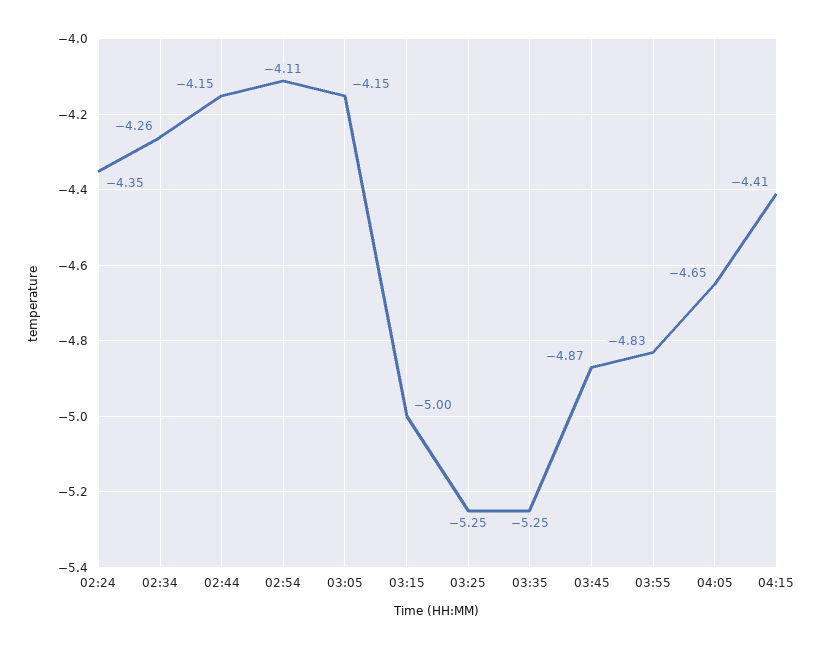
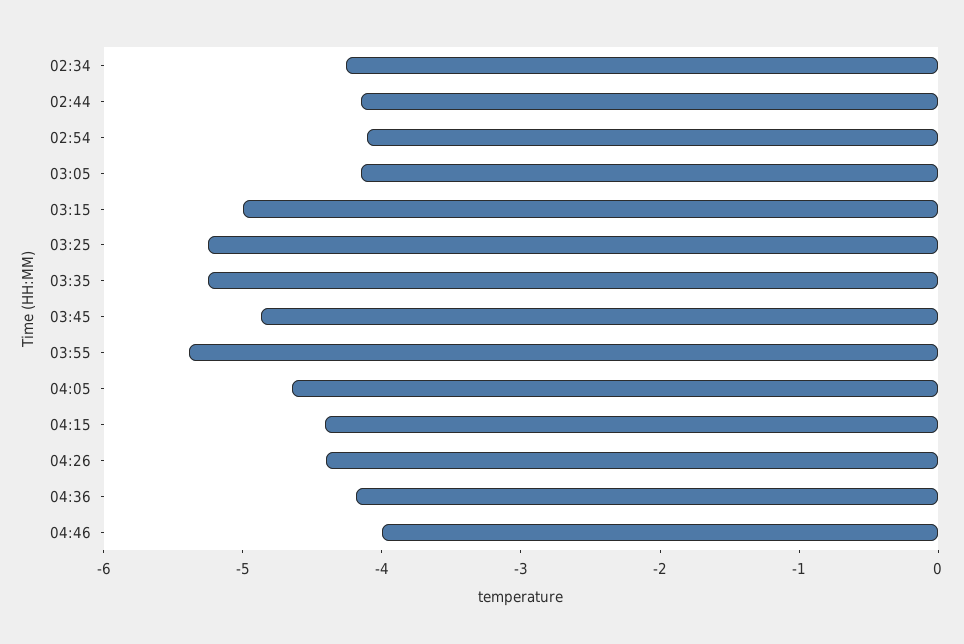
02:24: -4.35 -> none
03:55: -4.83 -> -5.4
04:26: none -> -4.4
04:36: none -> -4.2
04:46: none -> -4

